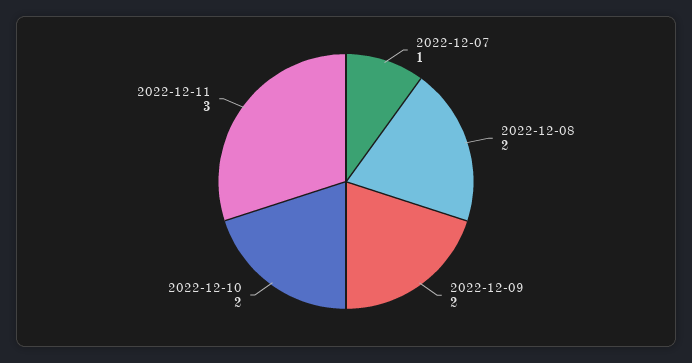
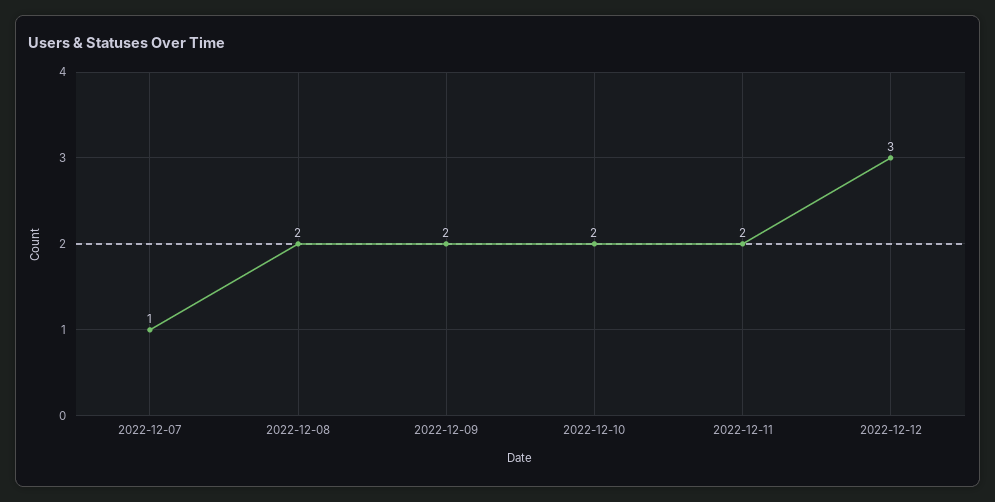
2022-12-11: 3 -> 2
2022-12-12: none -> 3

